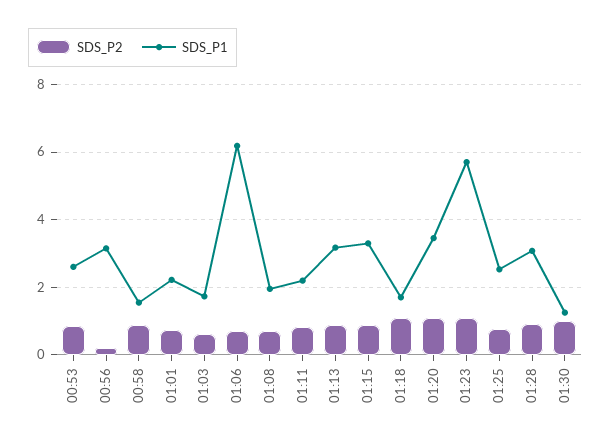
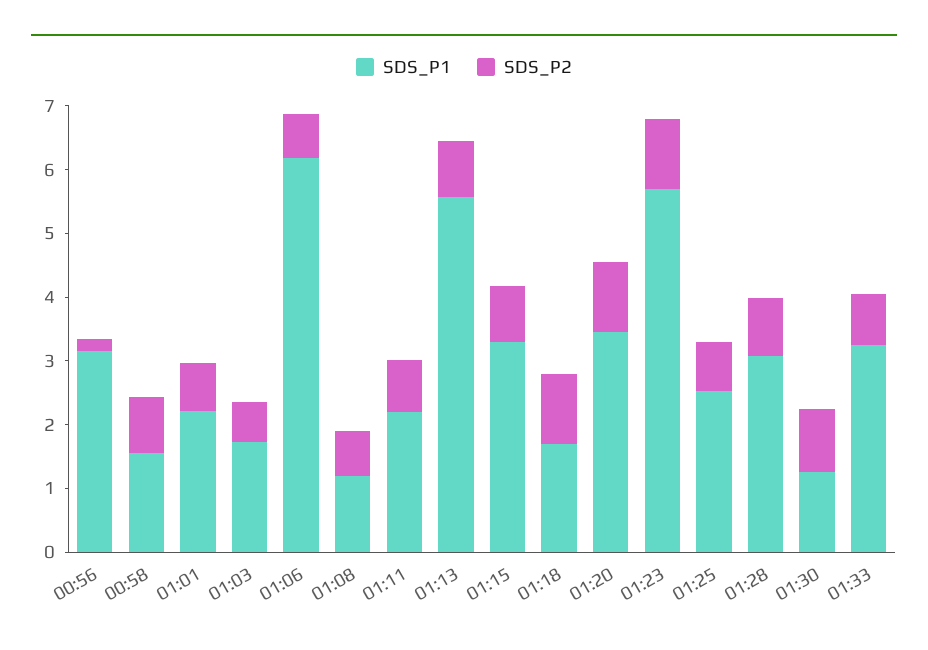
SDS_P2, 00:53: 0.8 -> none
SDS_P1, 00:53: 2.6 -> none
SDS_P1, 01:08: 2 -> 1.2
SDS_P1, 01:13: 3.2 -> 5.6
SDS_P1, 01:33: none -> 3.2
SDS_P2, 01:33: none -> 0.8

